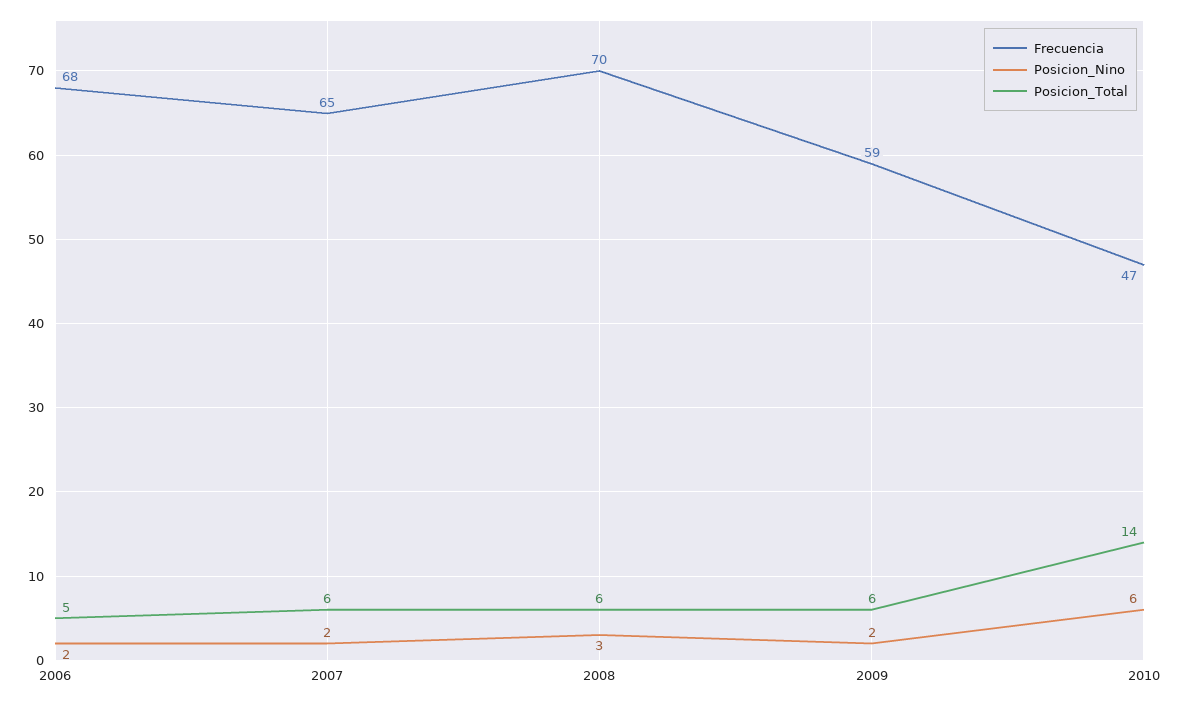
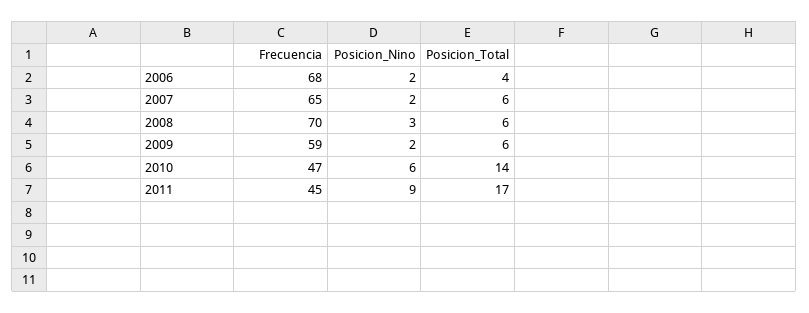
Posicion_Total, 2006: 5 -> 4
Frecuencia, 2011: none -> 45
Posicion_Nino, 2011: none -> 9
Posicion_Total, 2011: none -> 17

